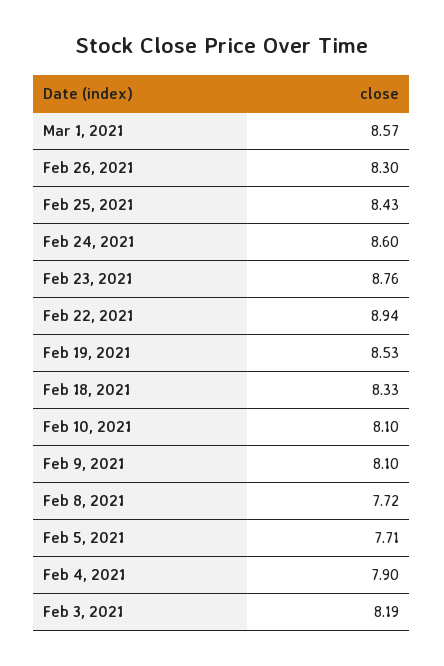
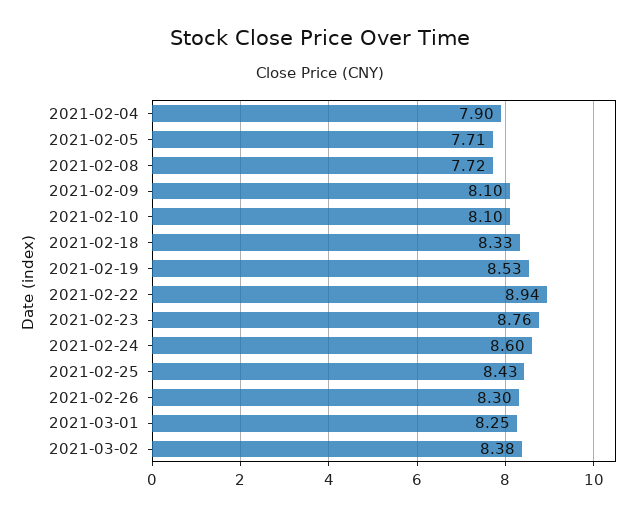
Mar 1, 2021: 8.57 -> 8.25
Feb 3, 2021: 8.19 -> none
2021-03-02: none -> 8.38

